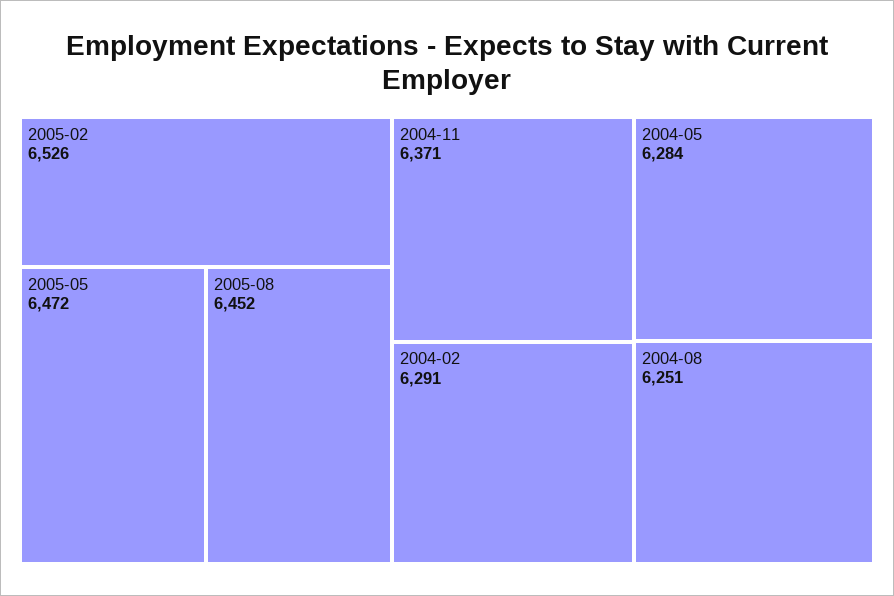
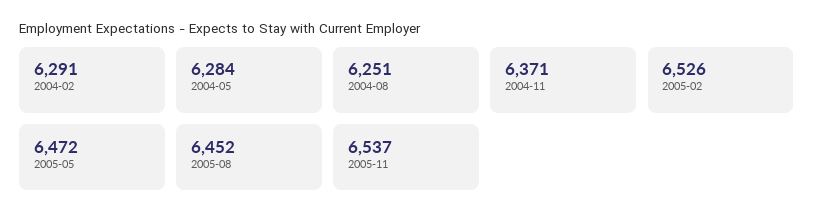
2005-11: none -> 6537

